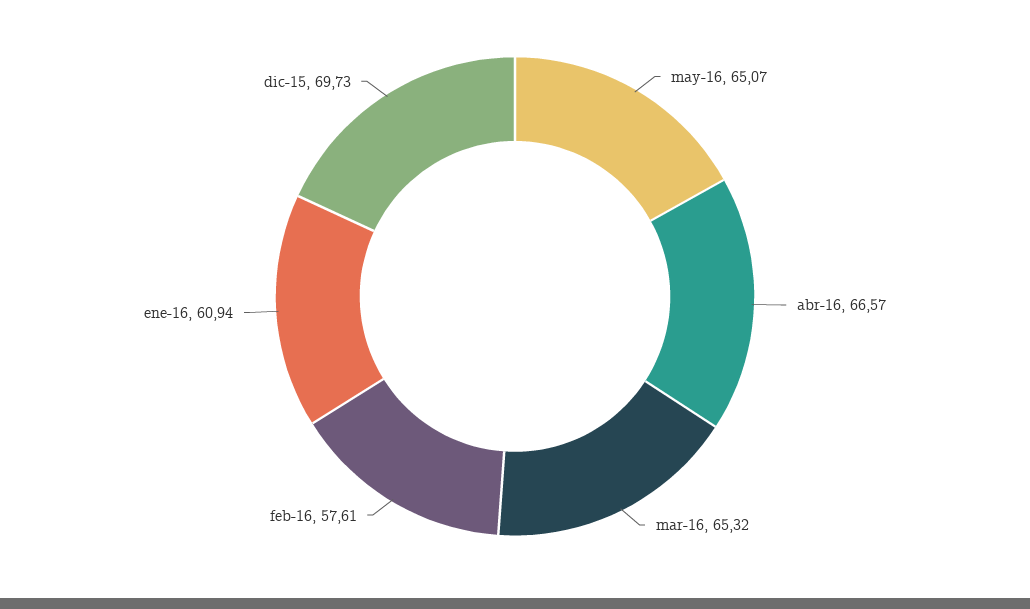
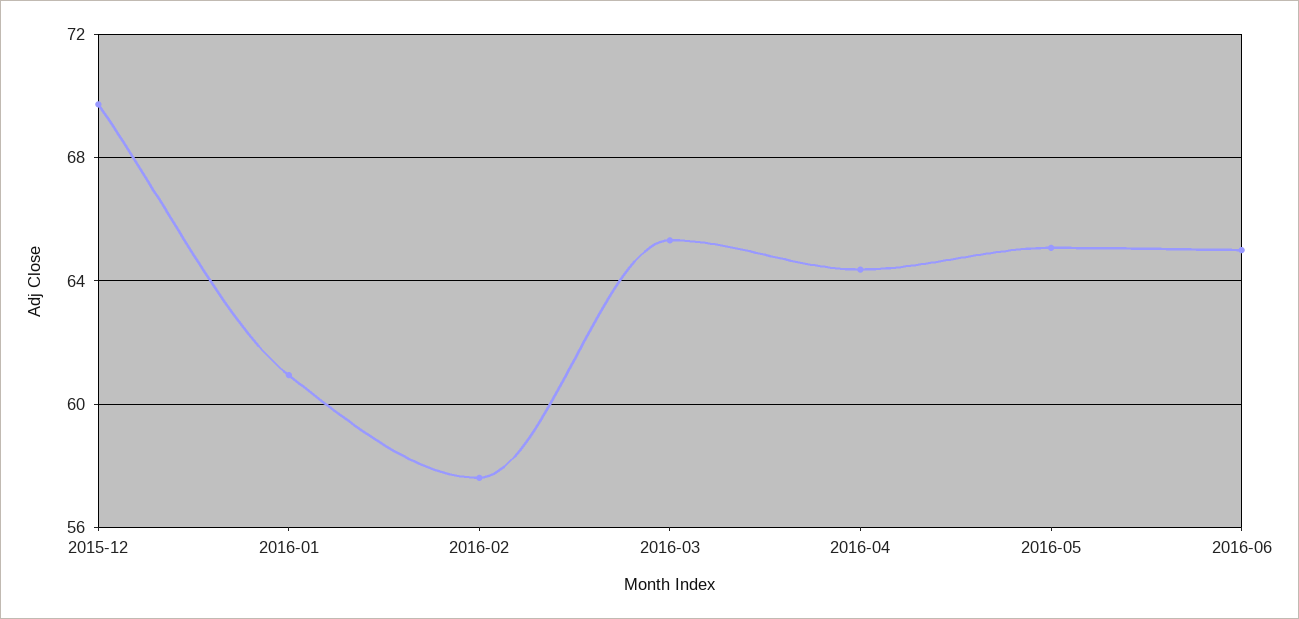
abr-16: 66.57 -> 64.5
2016-06: none -> 65

